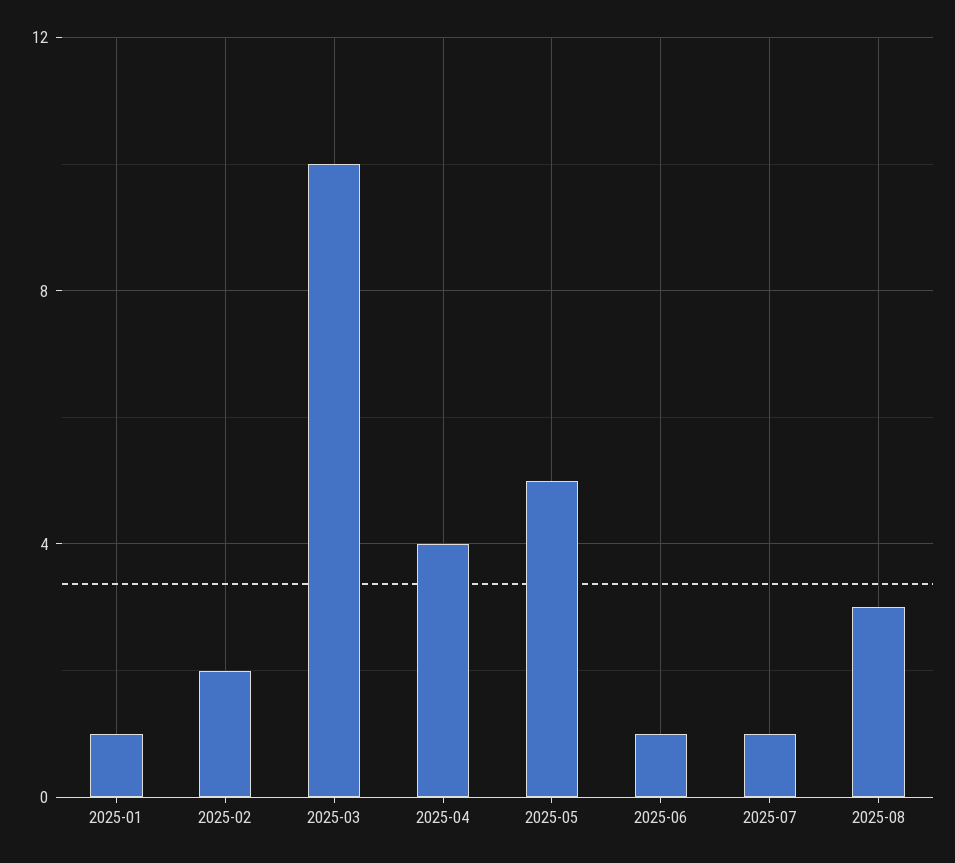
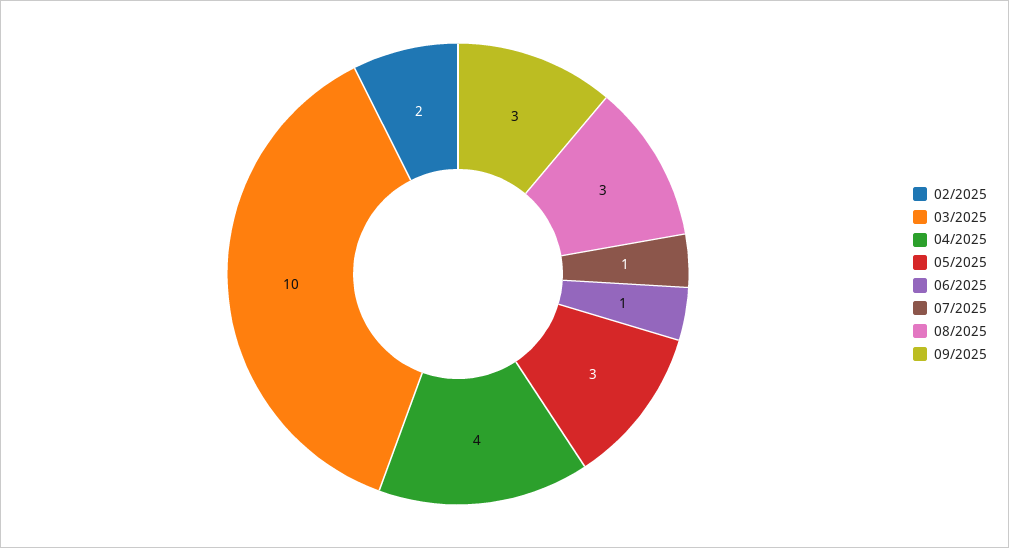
2025-01: 1 -> none
2025-05: 5 -> 3
09/2025: none -> 3

